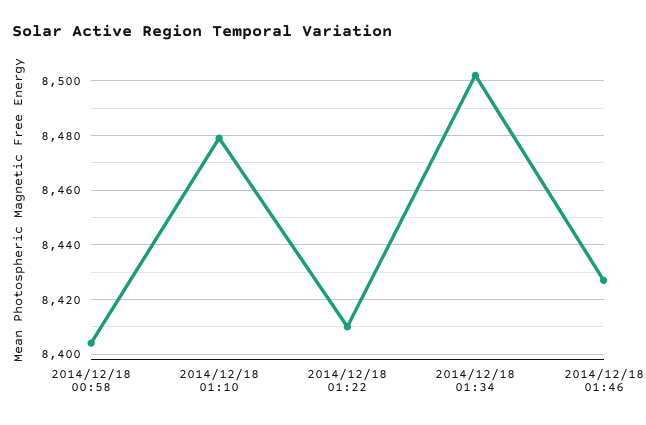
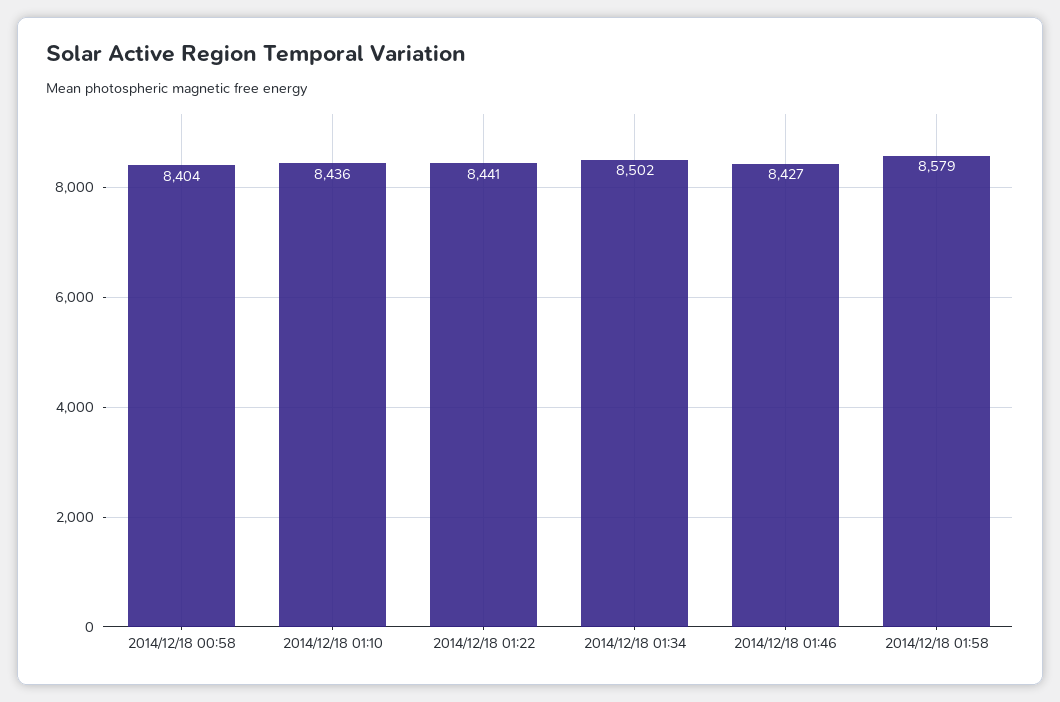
2014/12/18 01:10: 8480 -> 8436
2014/12/18 01:22: 8410 -> 8441
2014/12/18 01:58: none -> 8579

